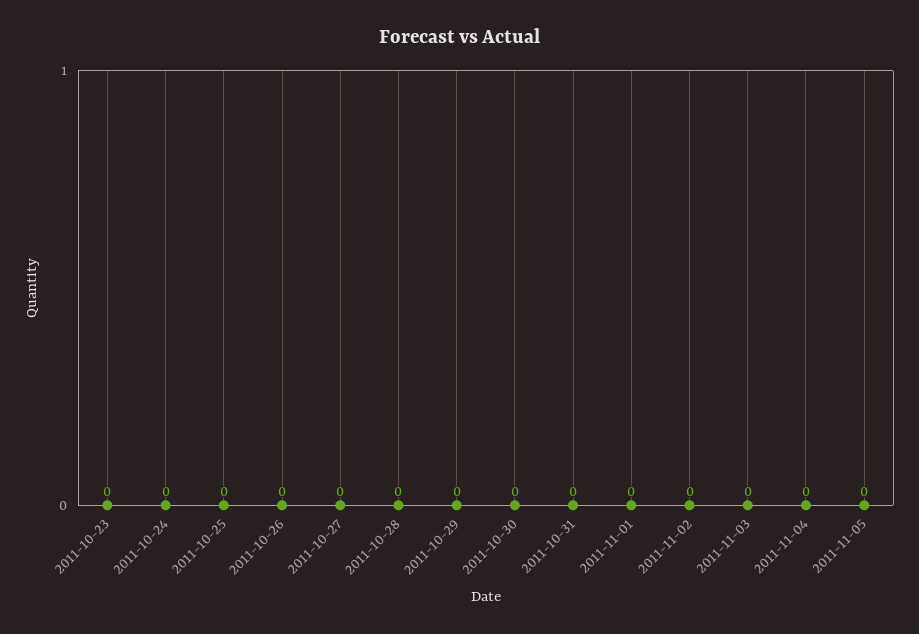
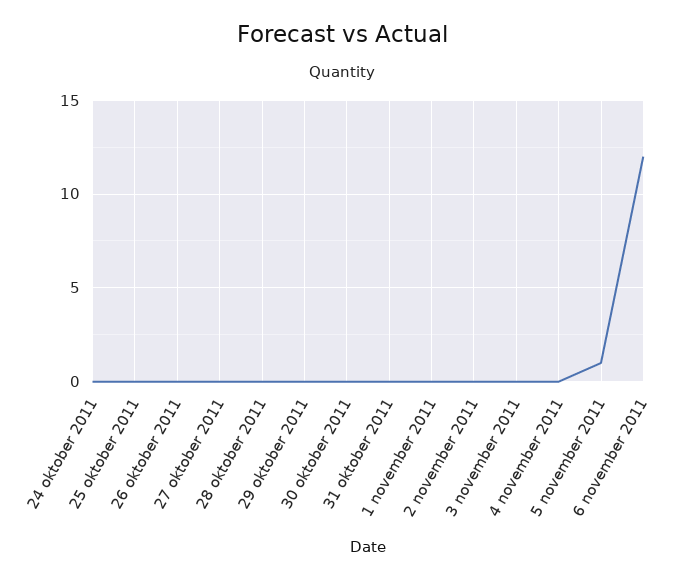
2011-10-23: 0 -> none
2011-11-05: 0 -> 1
6 november 2011: none -> 12

